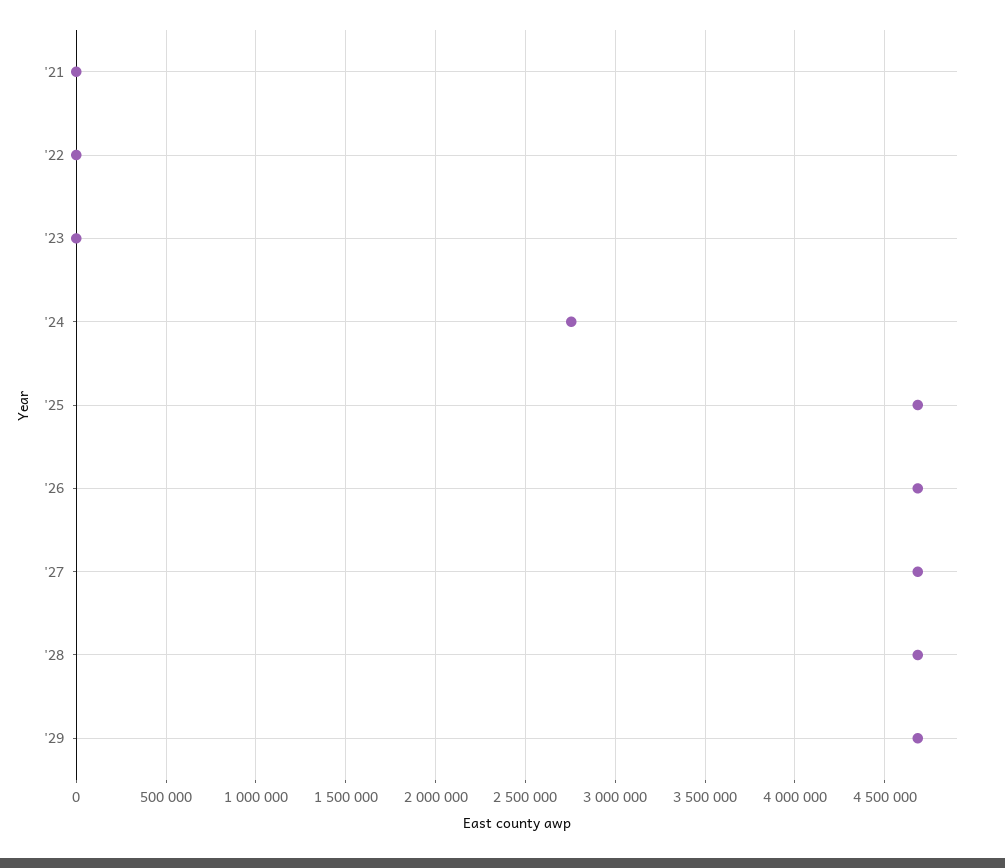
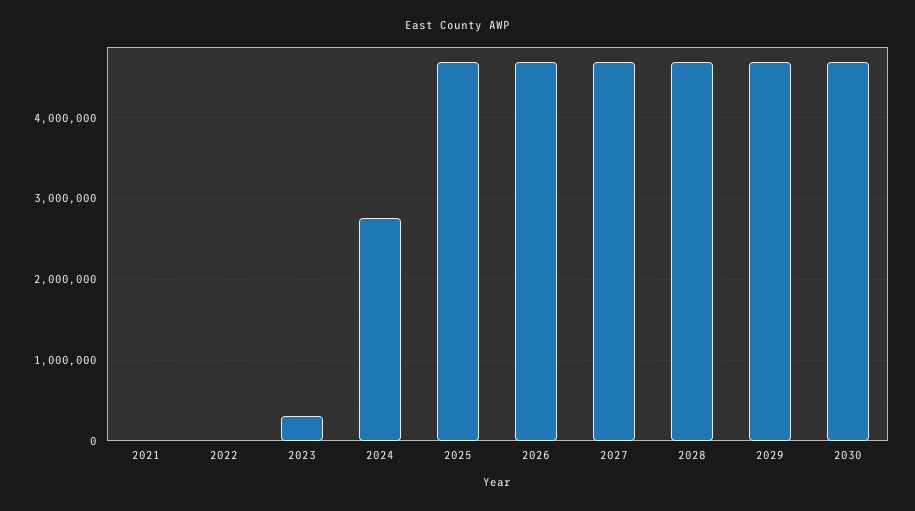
'23: 0 -> 300000
2030: none -> 4700000

